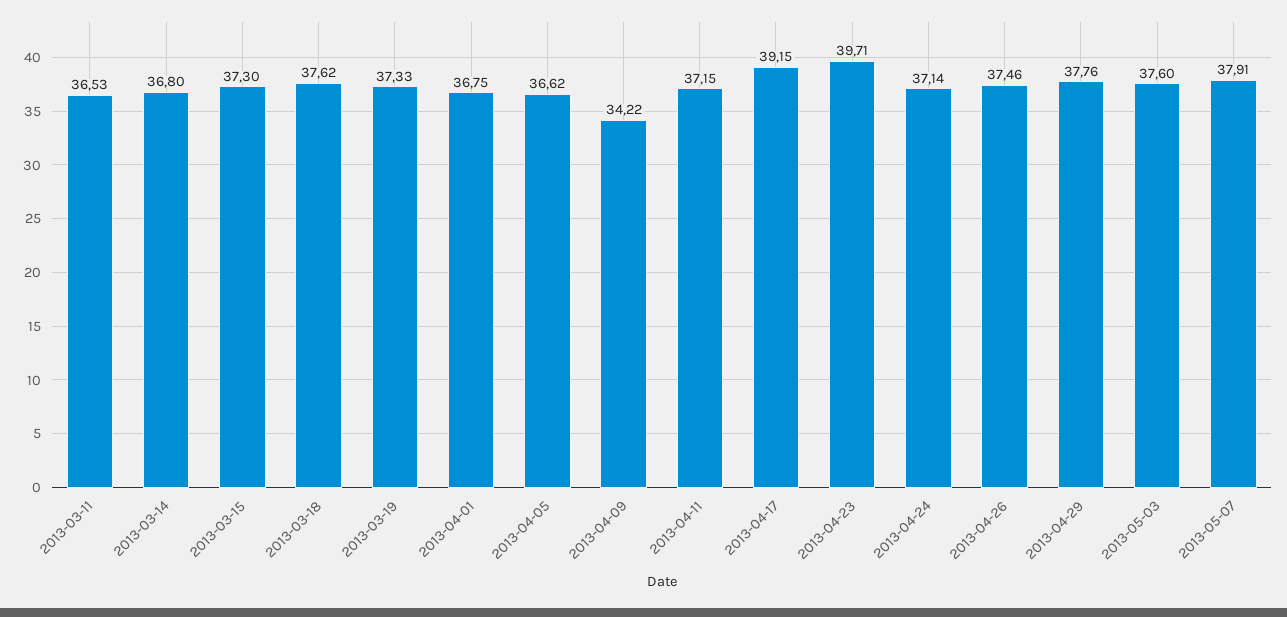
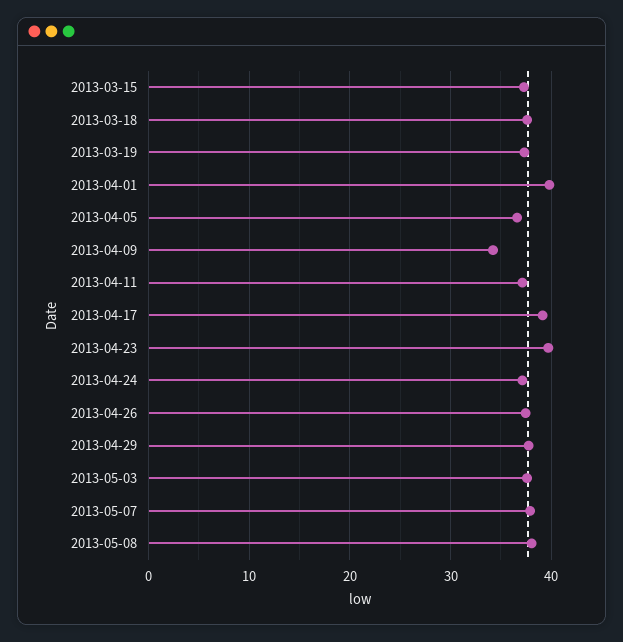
2013-03-11: 36.53 -> none
2013-03-14: 36.8 -> none
2013-04-01: 36.75 -> 40
2013-05-08: none -> 38

